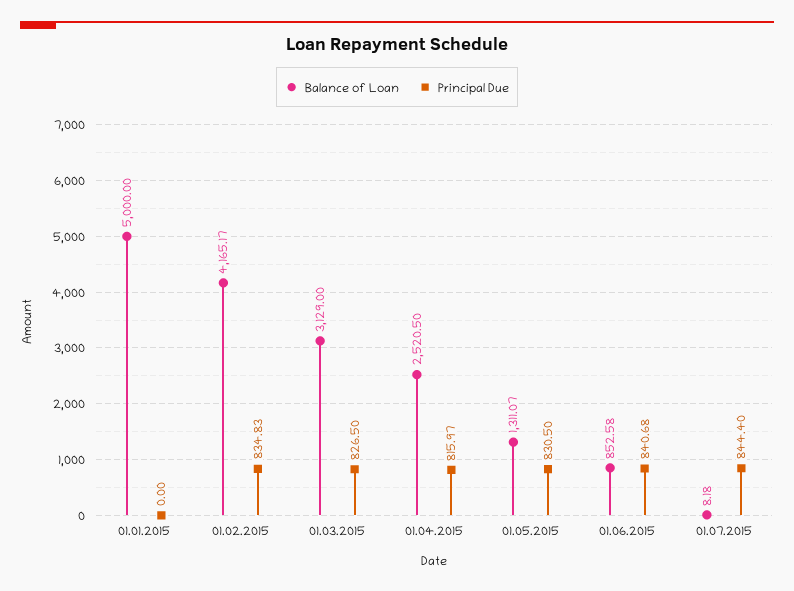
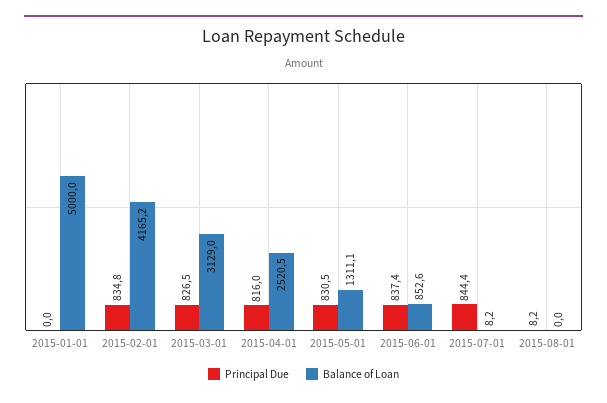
Principal Due, 01.06.2015: 840.68 -> 837.4
Principal Due, 2015-08-01: none -> 8.2
Balance of Loan, 2015-08-01: none -> 0

